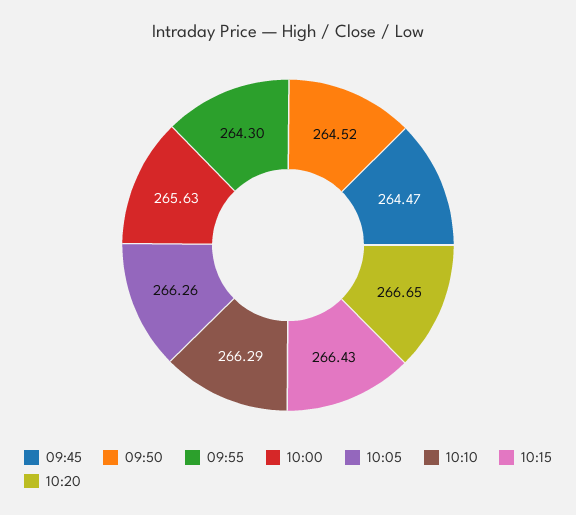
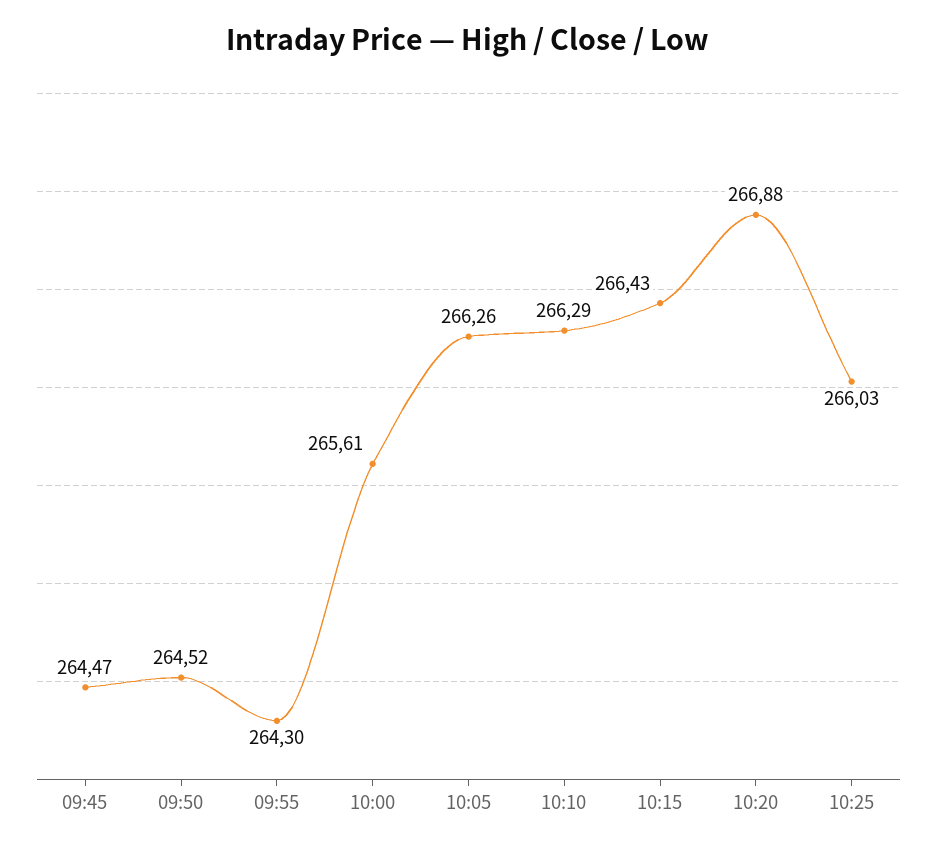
10:00: 265.63 -> 265.61
10:20: 266.65 -> 266.88
10:25: none -> 266.03

